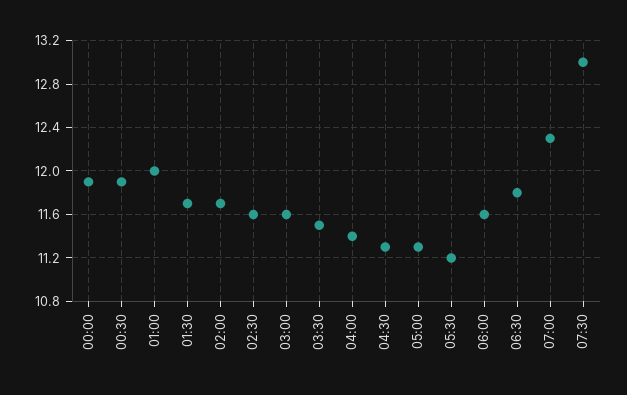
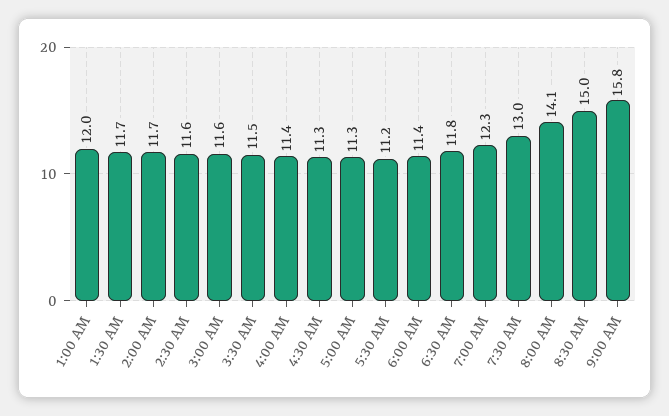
00:00: 11.9 -> none
00:30: 11.9 -> none
06:00: 11.6 -> 11.4
8:00 AM: none -> 14.1
8:30 AM: none -> 15
9:00 AM: none -> 15.8

